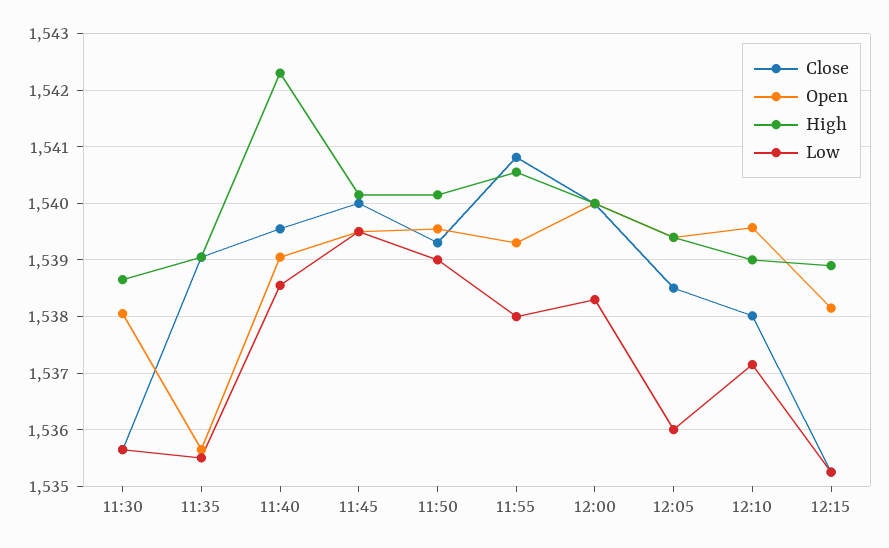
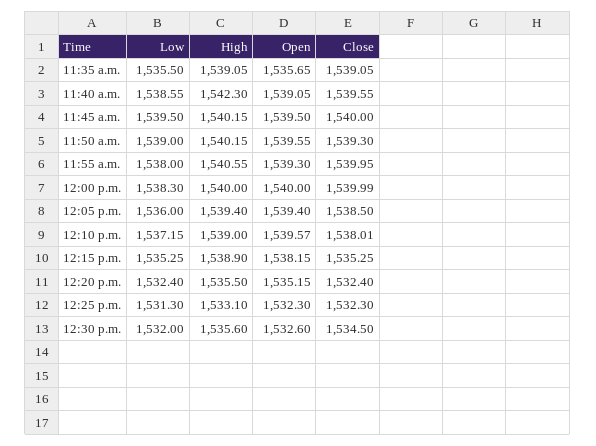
Close, 11:30: 1535.6 -> none
Open, 11:30: 1538 -> none
High, 11:30: 1538.6 -> none
Low, 11:30: 1535.6 -> none
Close, 11:55: 1540.8 -> 1539.95
Low, 12:20 p.m.: none -> 1532.4
High, 12:20 p.m.: none -> 1535.5
Open, 12:20 p.m.: none -> 1535.15
Close, 12:20 p.m.: none -> 1532.4
Low, 12:25 p.m.: none -> 1531.3
High, 12:25 p.m.: none -> 1533.1
Open, 12:25 p.m.: none -> 1532.3
Close, 12:25 p.m.: none -> 1532.3
Low, 12:30 p.m.: none -> 1532
High, 12:30 p.m.: none -> 1535.6
Open, 12:30 p.m.: none -> 1532.6
Close, 12:30 p.m.: none -> 1534.5

